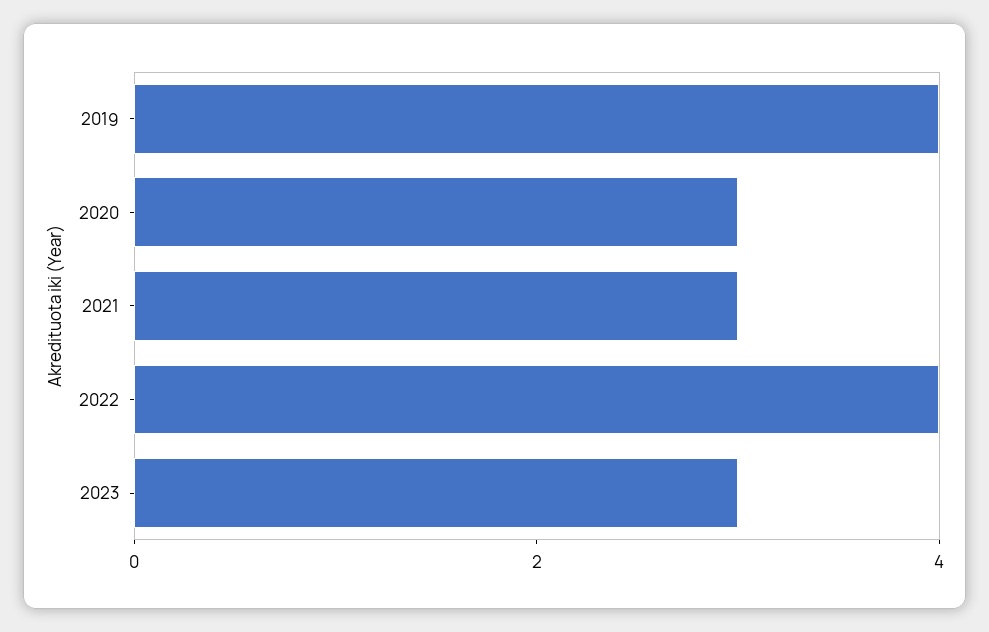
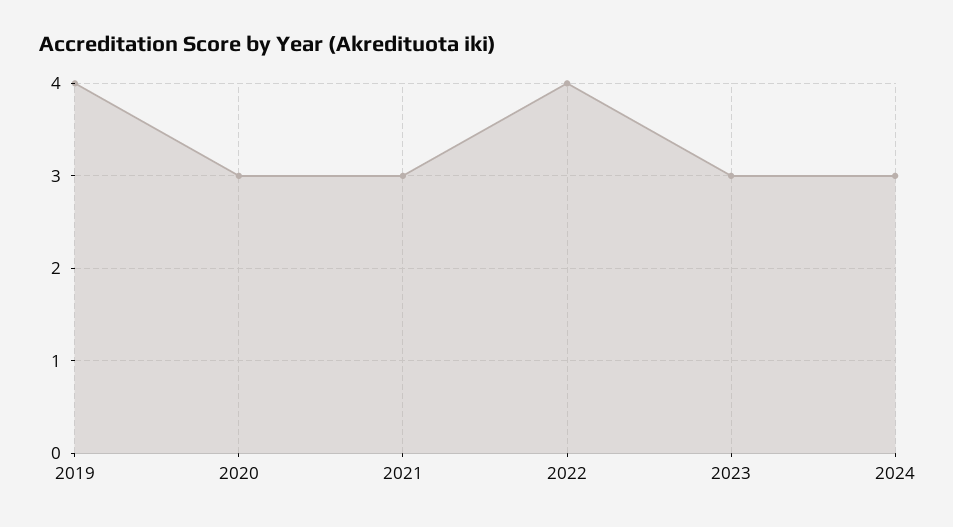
2024: none -> 3

